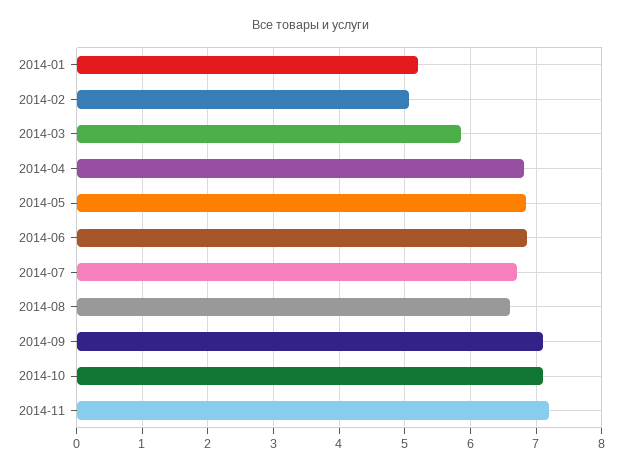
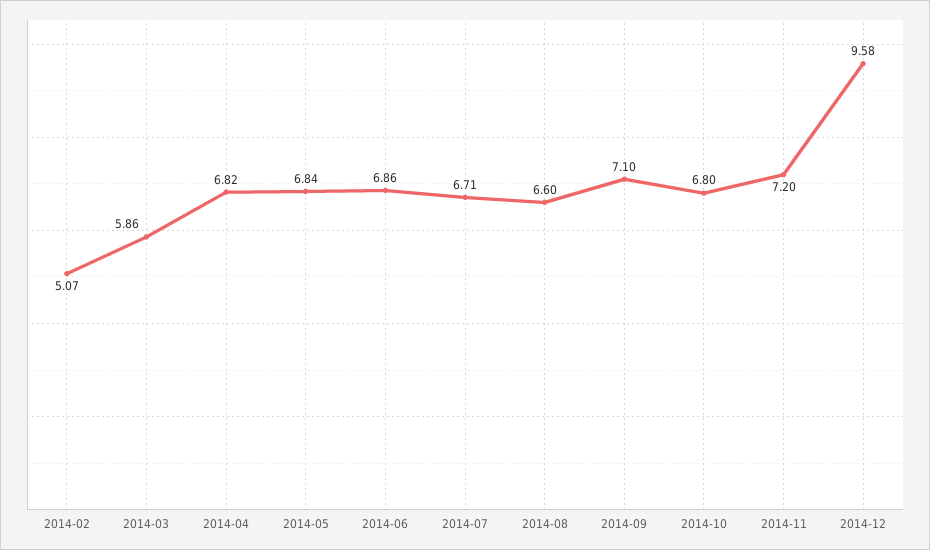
2014-01: 5.2 -> none
2014-10: 7.1 -> 6.8
2014-12: none -> 9.58

